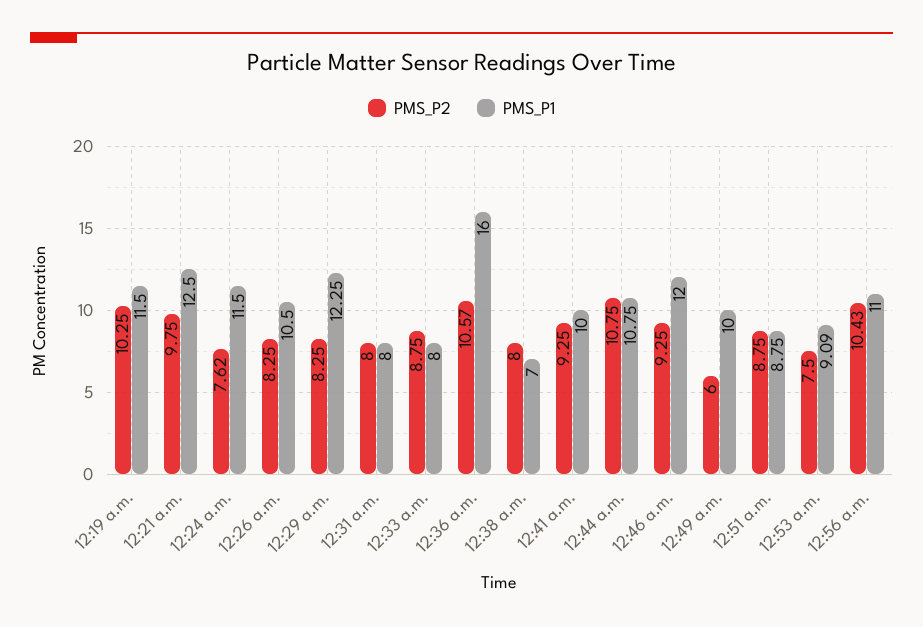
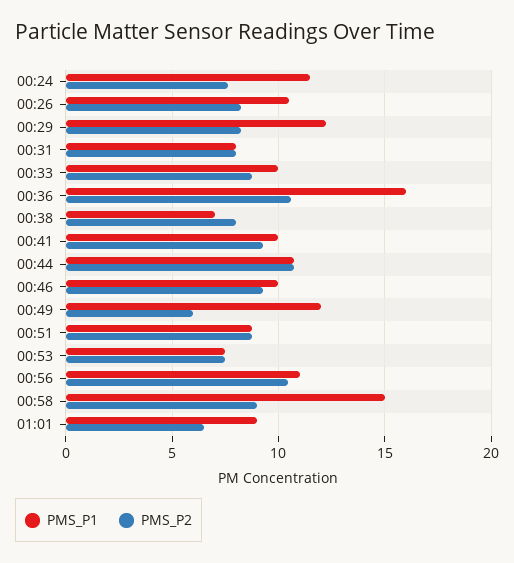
PMS_P2, 12:19 a.m.: 10.25 -> none
PMS_P1, 12:19 a.m.: 11.5 -> none
PMS_P2, 12:21 a.m.: 9.75 -> none
PMS_P1, 12:21 a.m.: 12.5 -> none
PMS_P1, 12:33 a.m.: 8 -> 10
PMS_P1, 12:46 a.m.: 12 -> 10
PMS_P1, 12:49 a.m.: 10 -> 12
PMS_P1, 12:53 a.m.: 9.09 -> 7.5
PMS_P1, 00:58: none -> 15
PMS_P2, 00:58: none -> 9
PMS_P1, 01:01: none -> 9
PMS_P2, 01:01: none -> 6.5

